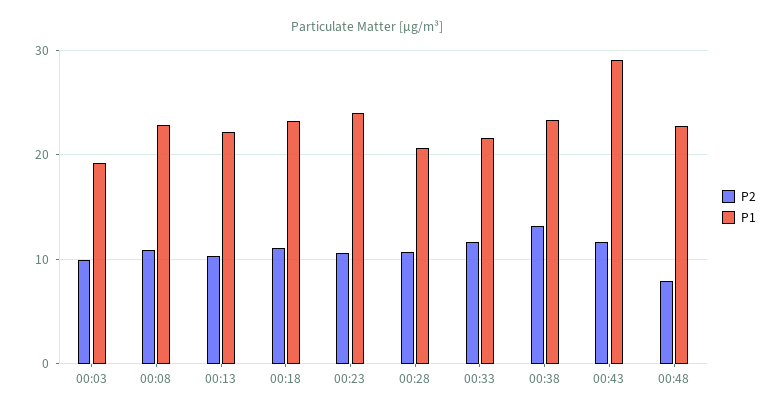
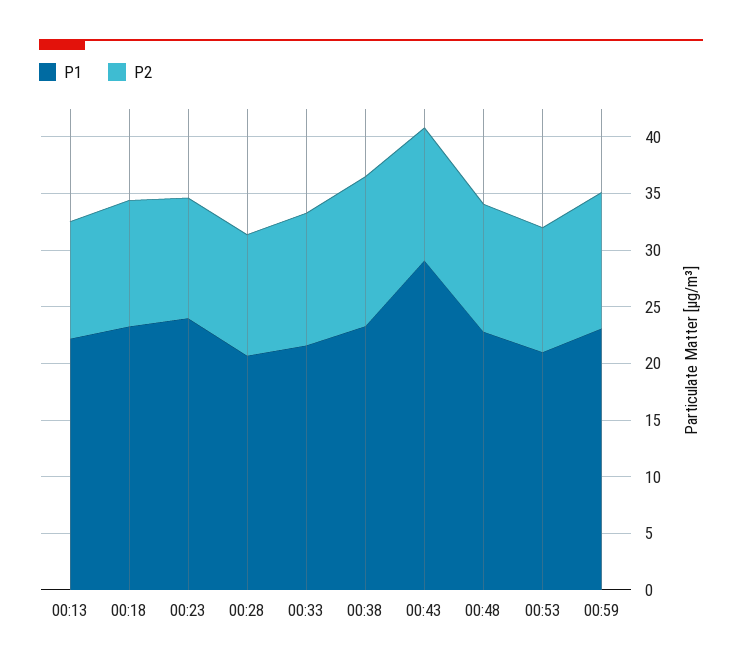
P2, 00:03: 10 -> none
P1, 00:03: 19 -> none
P2, 00:08: 11 -> none
P1, 00:08: 23 -> none
P2, 00:48: 8 -> 11
P1, 00:53: none -> 21
P2, 00:53: none -> 11
P1, 00:59: none -> 23
P2, 00:59: none -> 12

